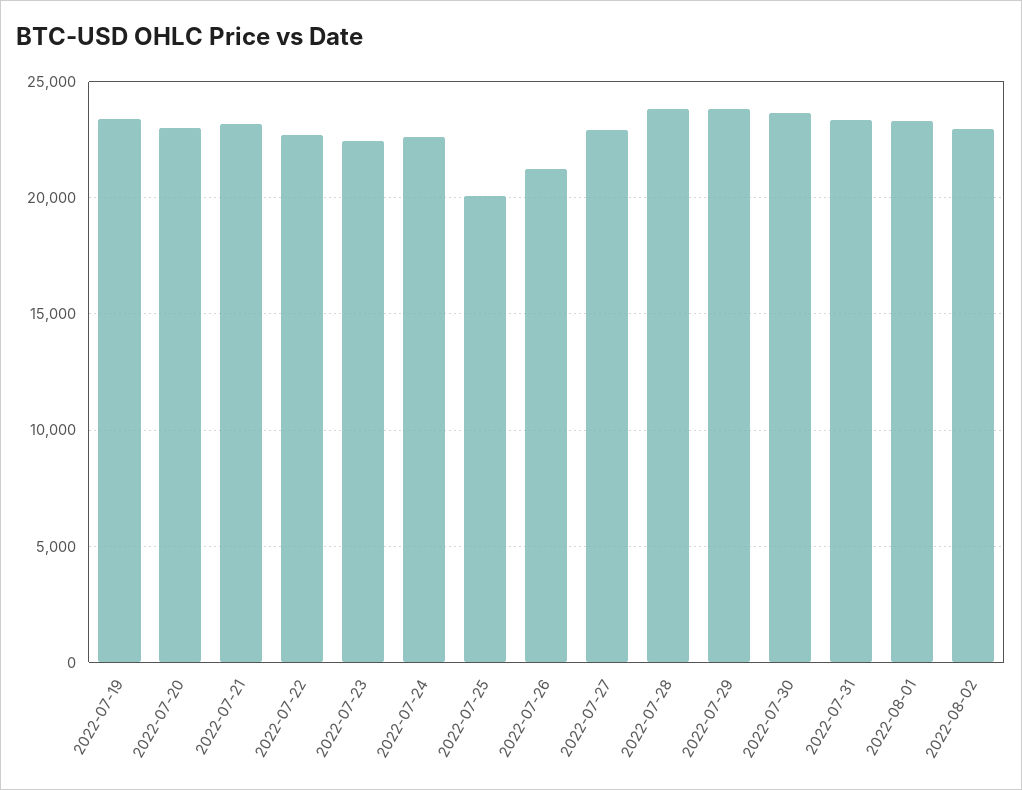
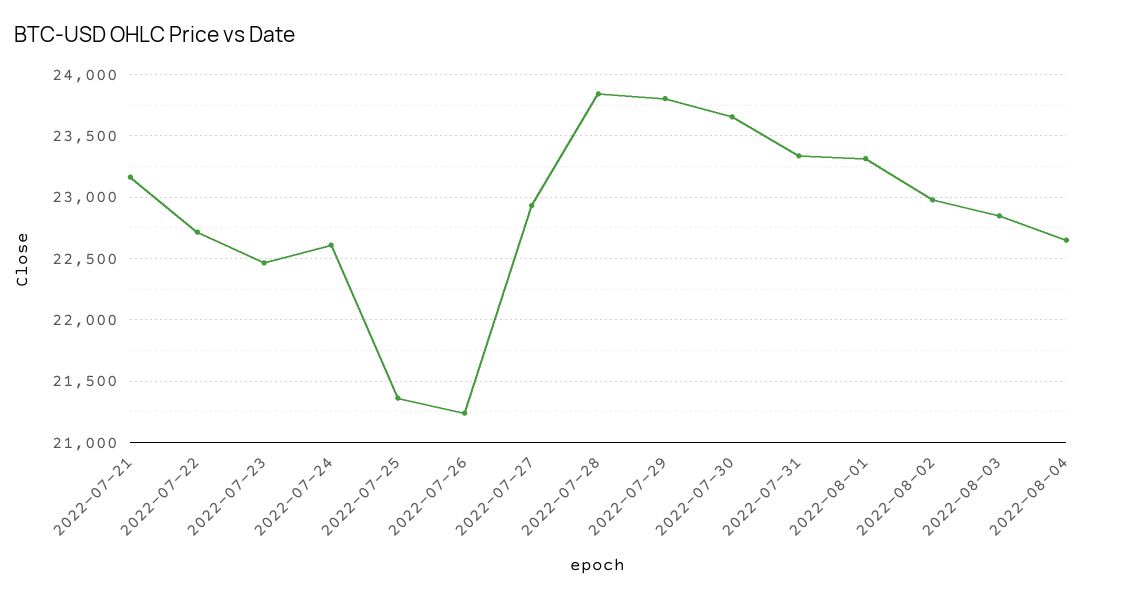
2022-07-19: 23500 -> none
2022-07-20: 23000 -> none
2022-07-25: 20000 -> 21350
2022-08-03: none -> 22850
2022-08-04: none -> 22650

